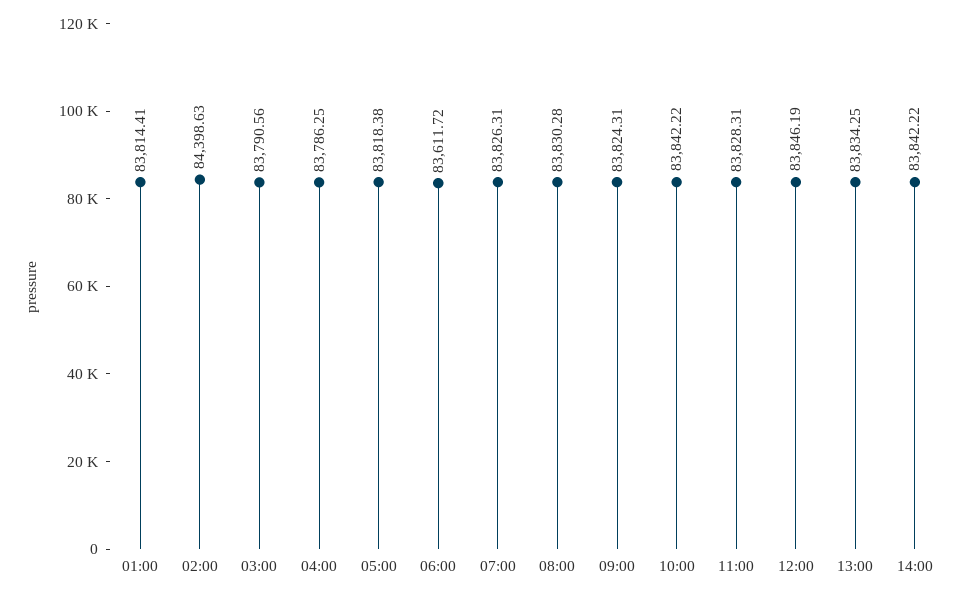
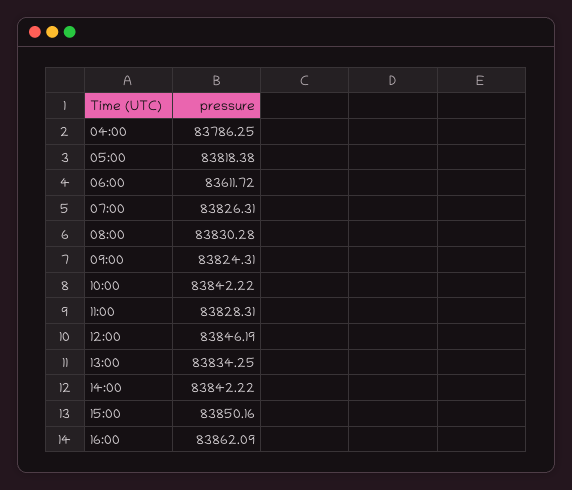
01:00: 83814.41 -> none
02:00: 84398.63 -> none
03:00: 83790.56 -> none
15:00: none -> 83850.16
16:00: none -> 83862.09

